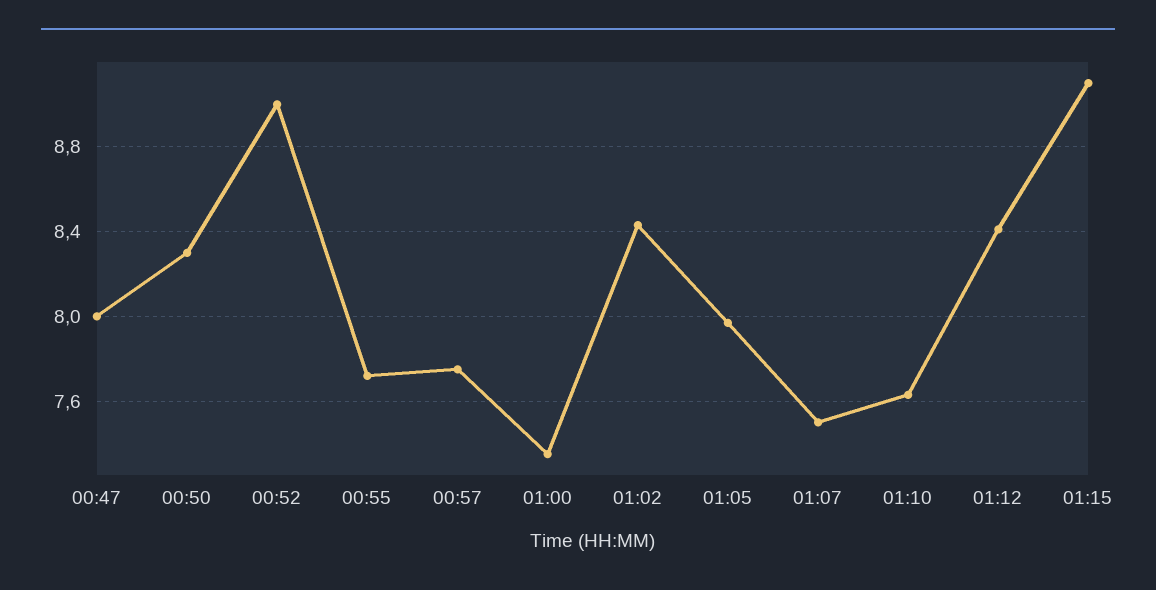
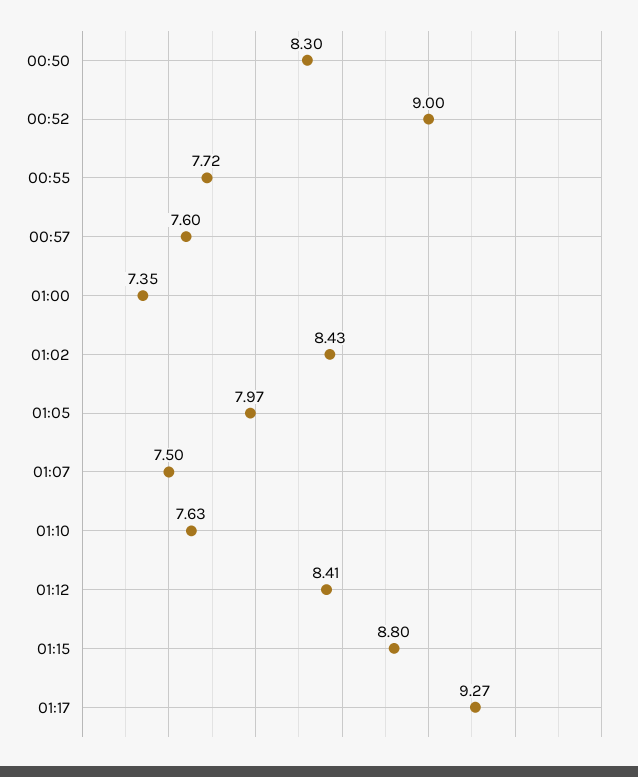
00:47: 8 -> none
00:57: 7.75 -> 7.6
01:15: 9.1 -> 8.8
01:17: none -> 9.27

